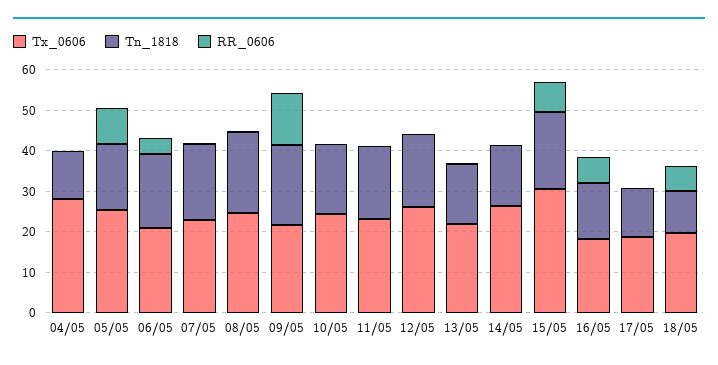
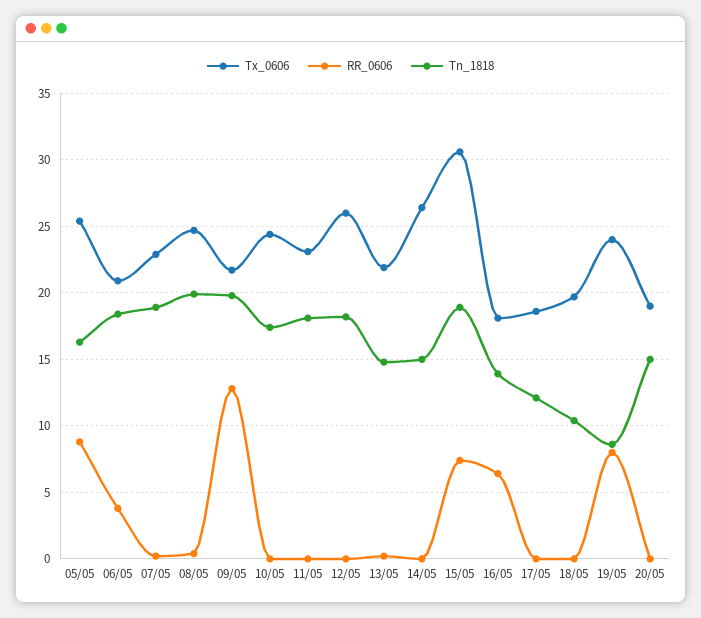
Tx_0606, 04/05: 28 -> none
Tn_1818, 04/05: 12 -> none
RR_0606, 04/05: 0 -> none
RR_0606, 18/05: 6 -> 0
Tx_0606, 19/05: none -> 24
RR_0606, 19/05: none -> 8
Tn_1818, 19/05: none -> 8.5
Tx_0606, 20/05: none -> 19
RR_0606, 20/05: none -> 0
Tn_1818, 20/05: none -> 15

